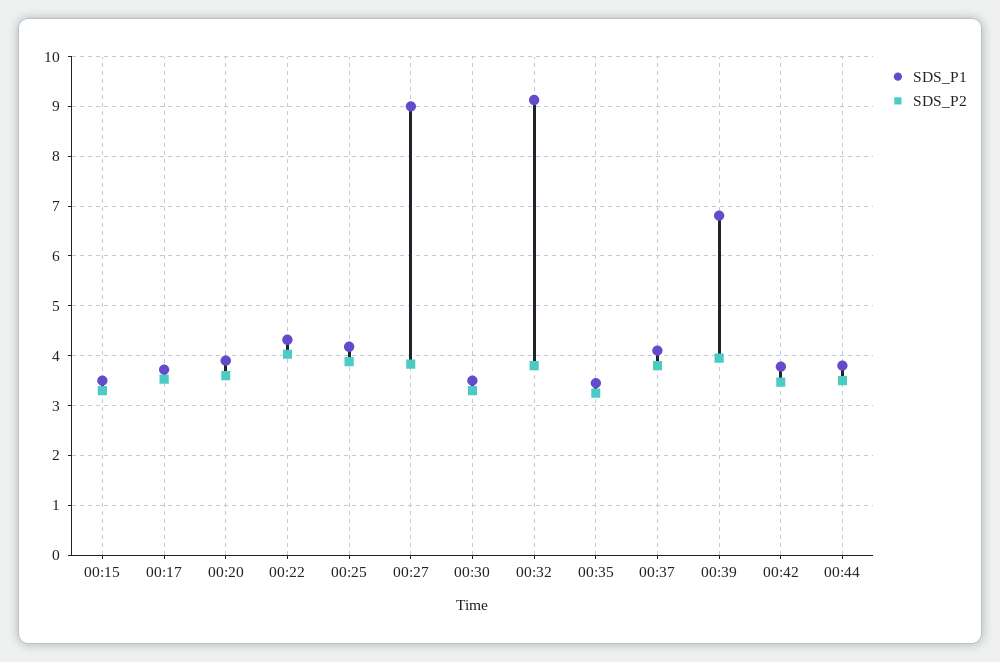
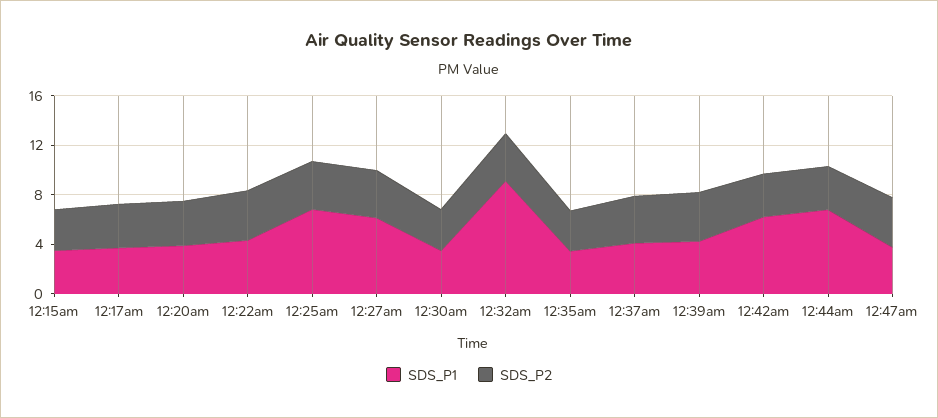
SDS_P1, 00:25: 4.2 -> 7
SDS_P1, 00:27: 9 -> 6
SDS_P1, 00:39: 6.8 -> 4
SDS_P1, 00:42: 3.8 -> 6
SDS_P1, 00:44: 3.8 -> 7
SDS_P1, 12:47am: none -> 4
SDS_P2, 12:47am: none -> 4

